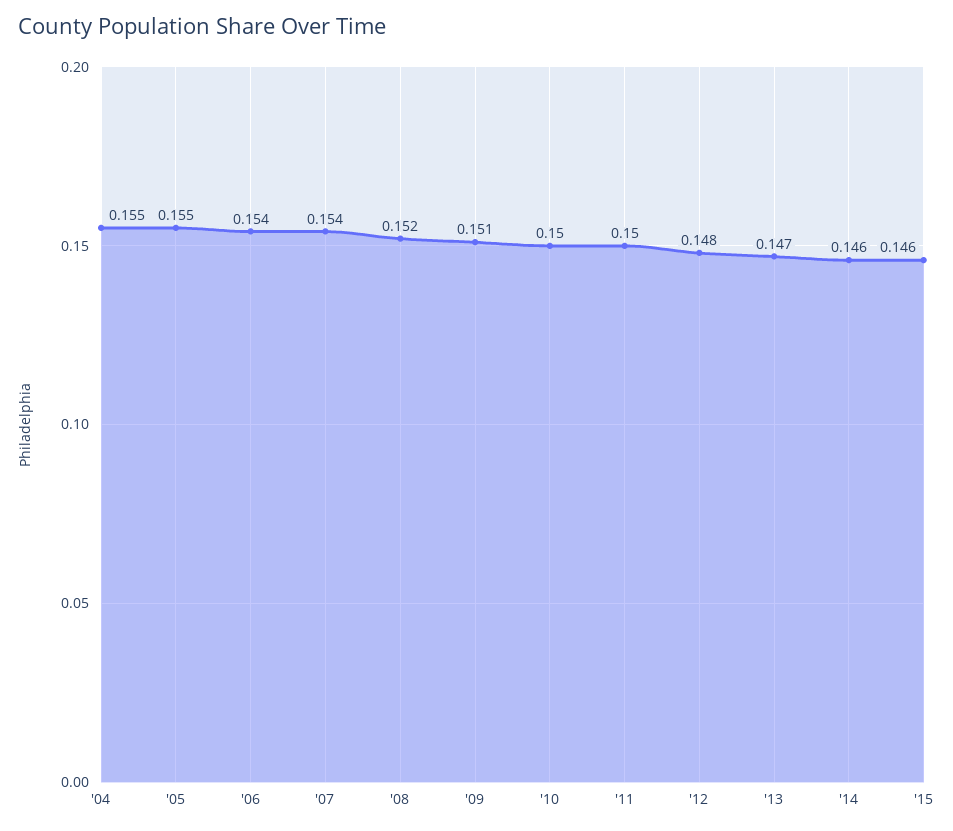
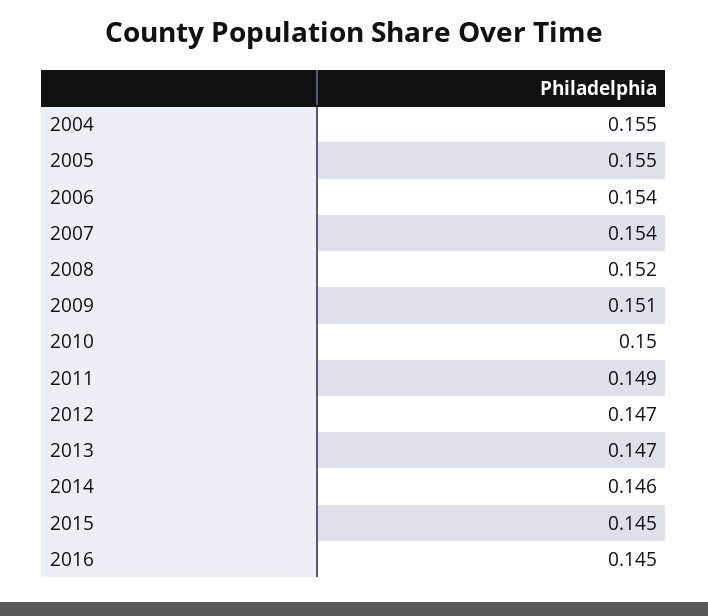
'11: 0.15 -> 0.149
'12: 0.148 -> 0.147
'15: 0.146 -> 0.145
2016: none -> 0.145

